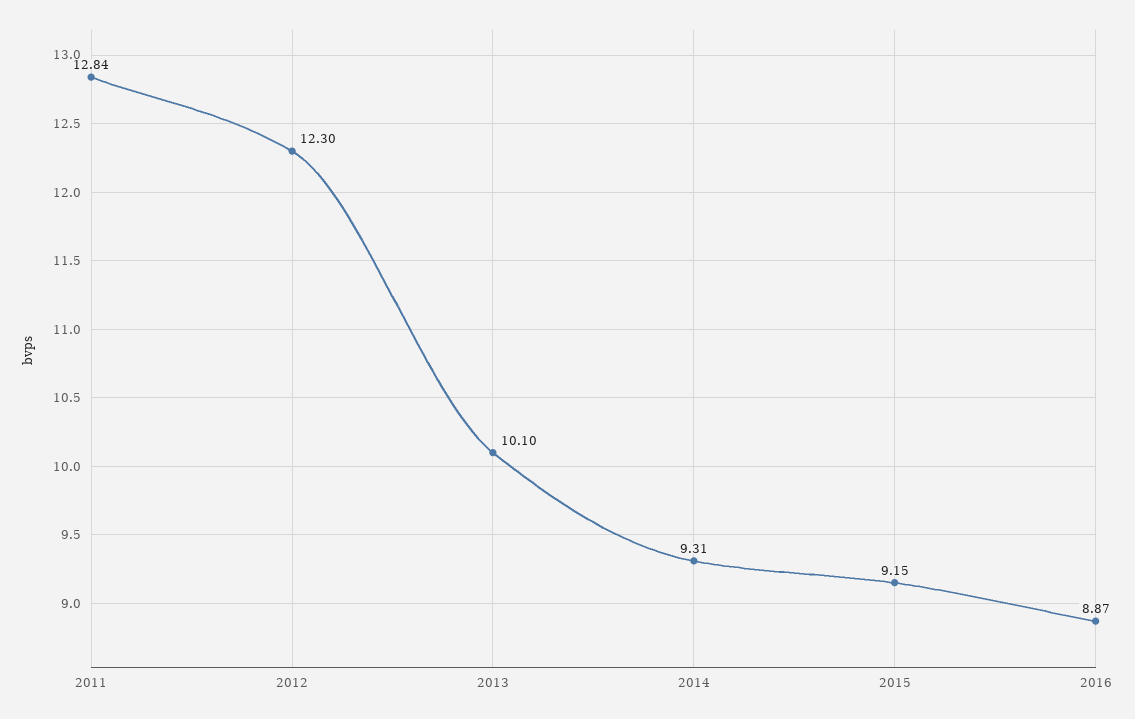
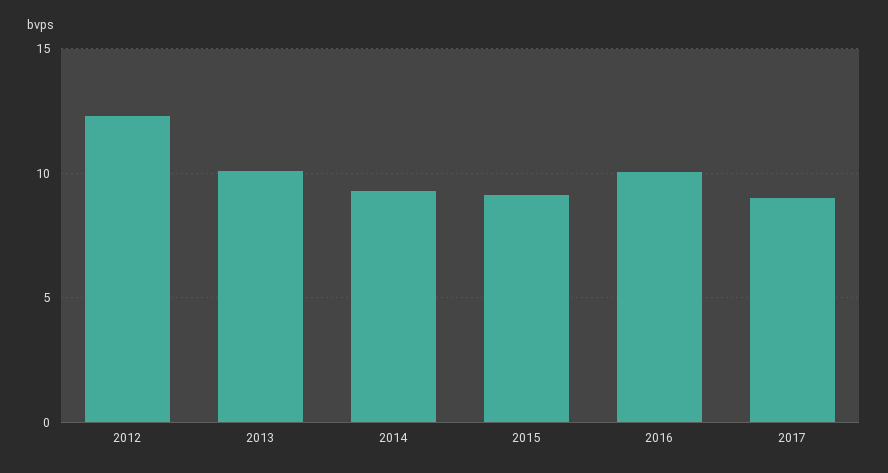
2011: 12.84 -> none
2016: 8.87 -> 10
2017: none -> 9

